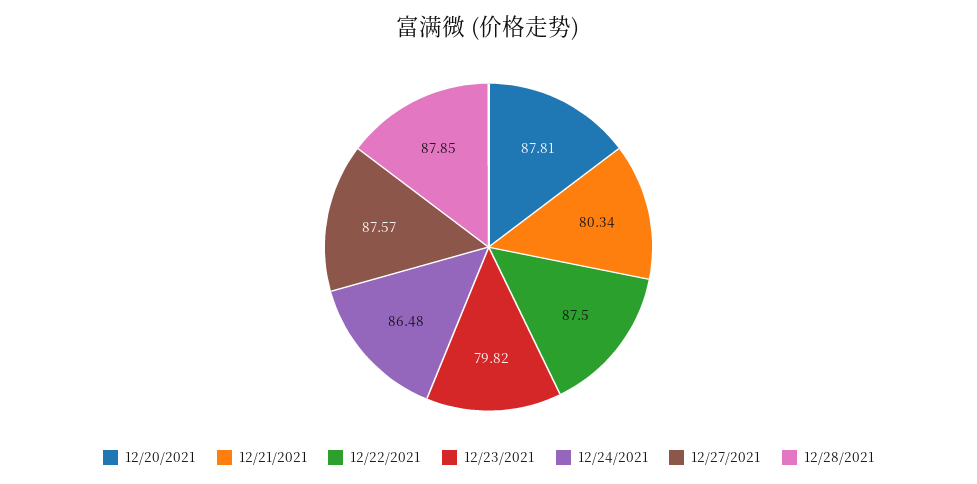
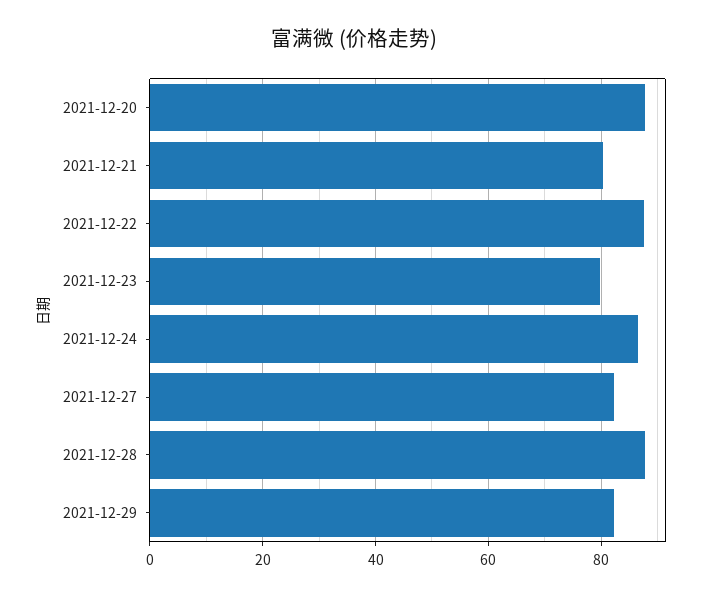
12/27/2021: 87.57 -> 82
2021-12-29: none -> 82

